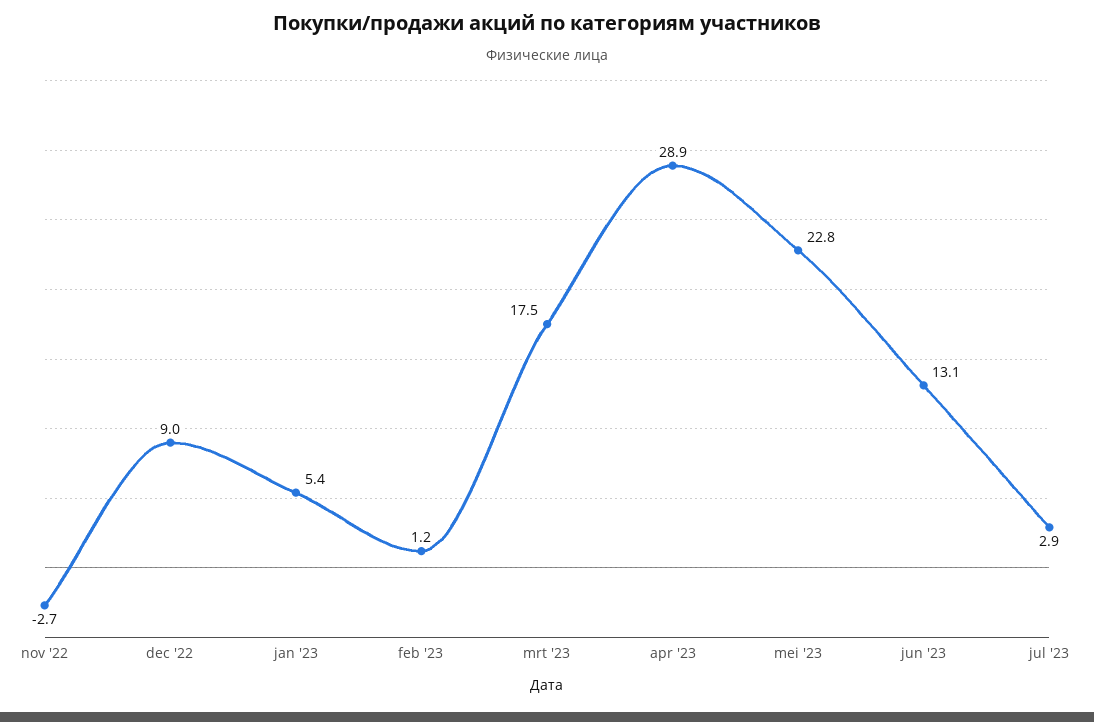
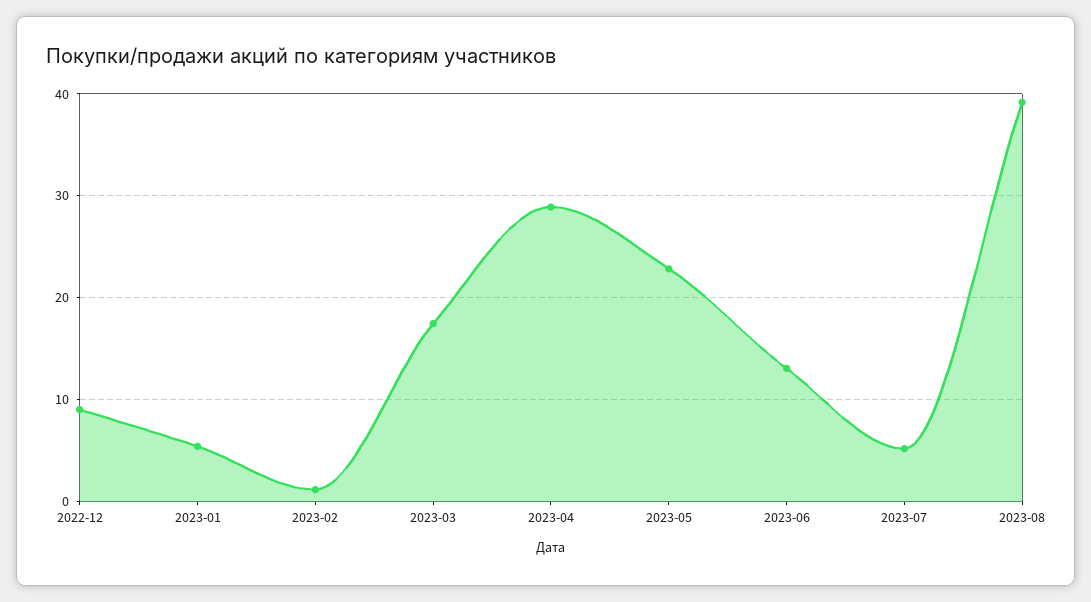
nov '22: -2.7 -> none
jul '23: 2.9 -> 5
2023-08: none -> 39

